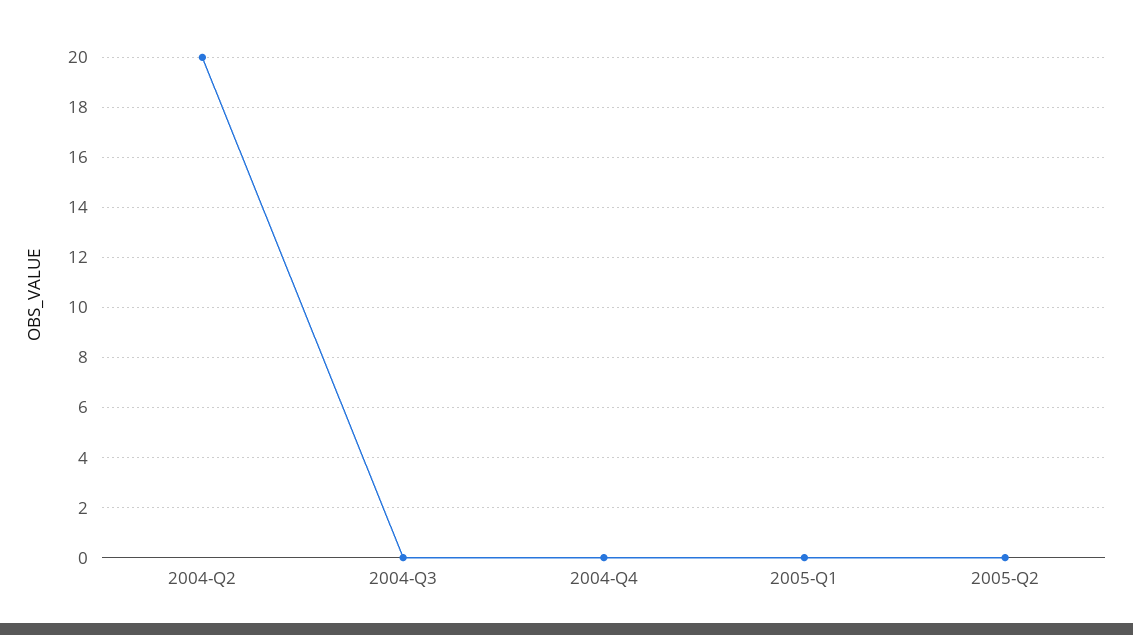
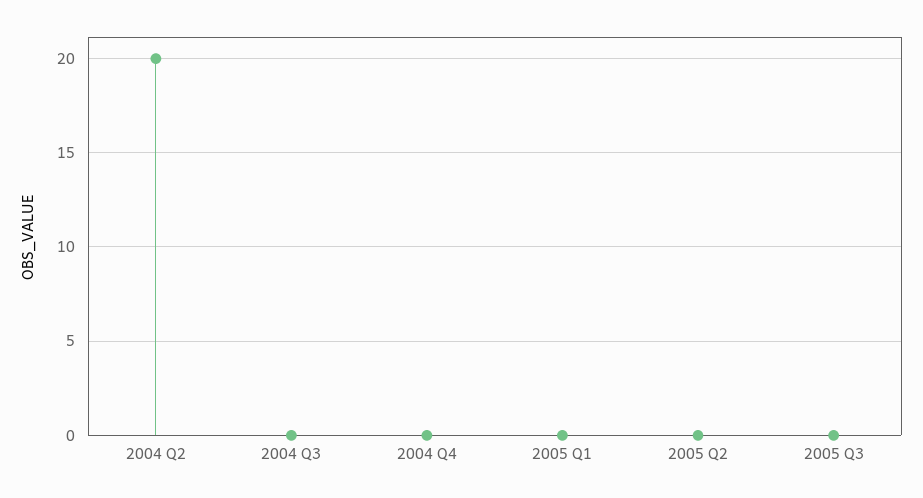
2005 Q3: none -> 0

